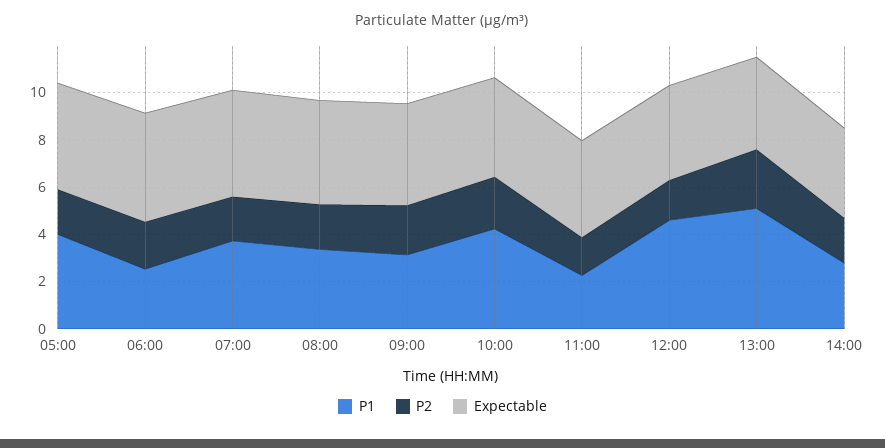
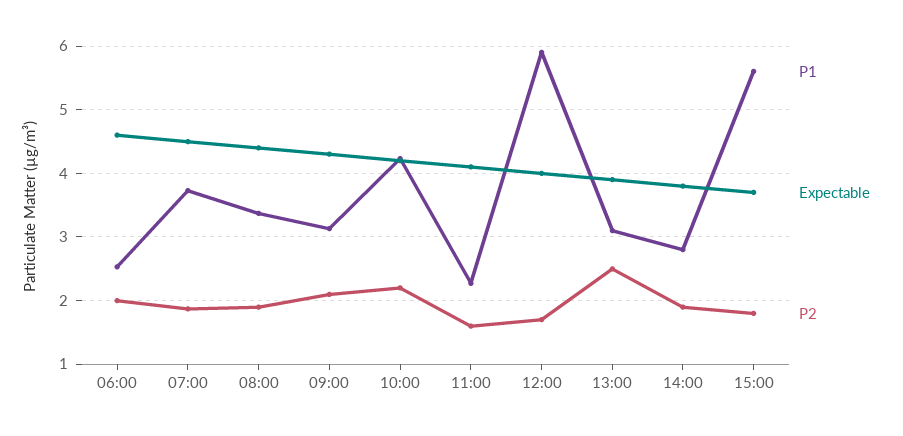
P1, 05:00: 4 -> none
P2, 05:00: 2 -> none
Expectable, 05:00: 4.5 -> none
P1, 12:00: 4.5 -> 5.9
P1, 13:00: 5 -> 3.1
P1, 15:00: none -> 5.6
Expectable, 15:00: none -> 3.7
P2, 15:00: none -> 1.8

